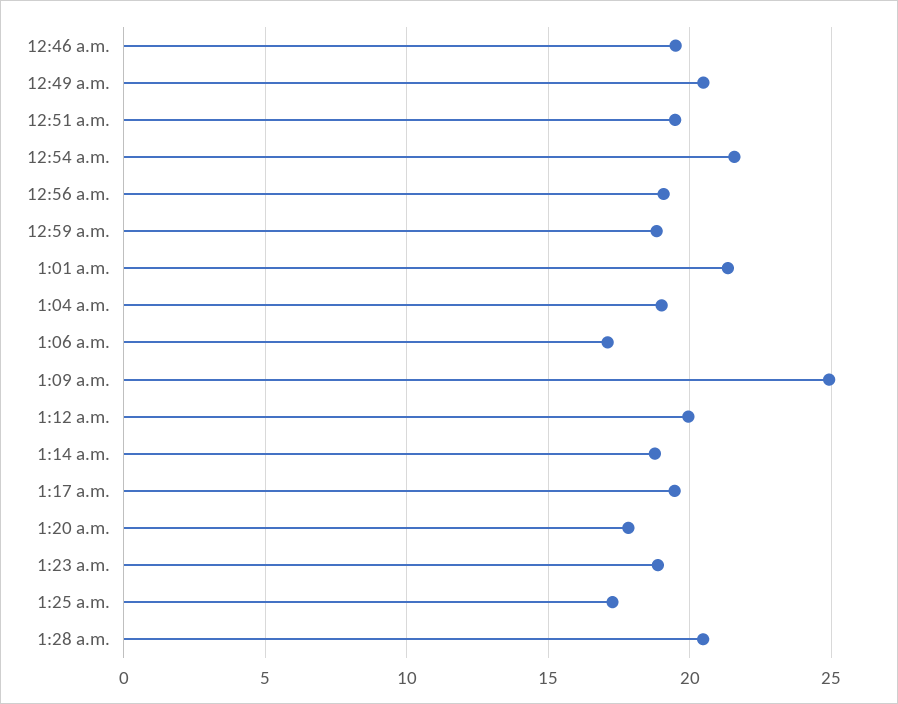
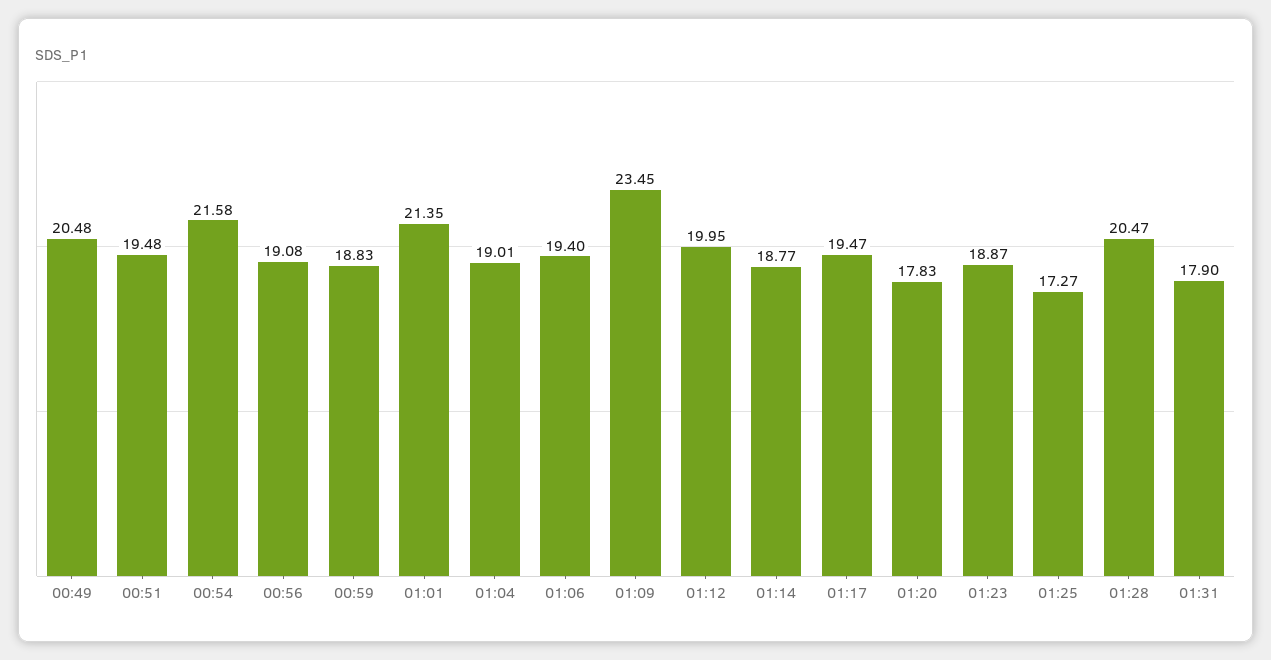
12:46 a.m.: 19.5 -> none
1:06 a.m.: 17 -> 19.4
1:09 a.m.: 25 -> 23.45
01:31: none -> 17.9

